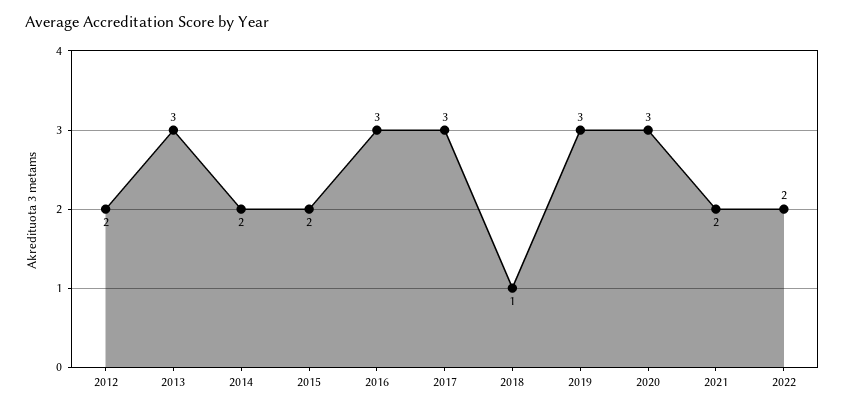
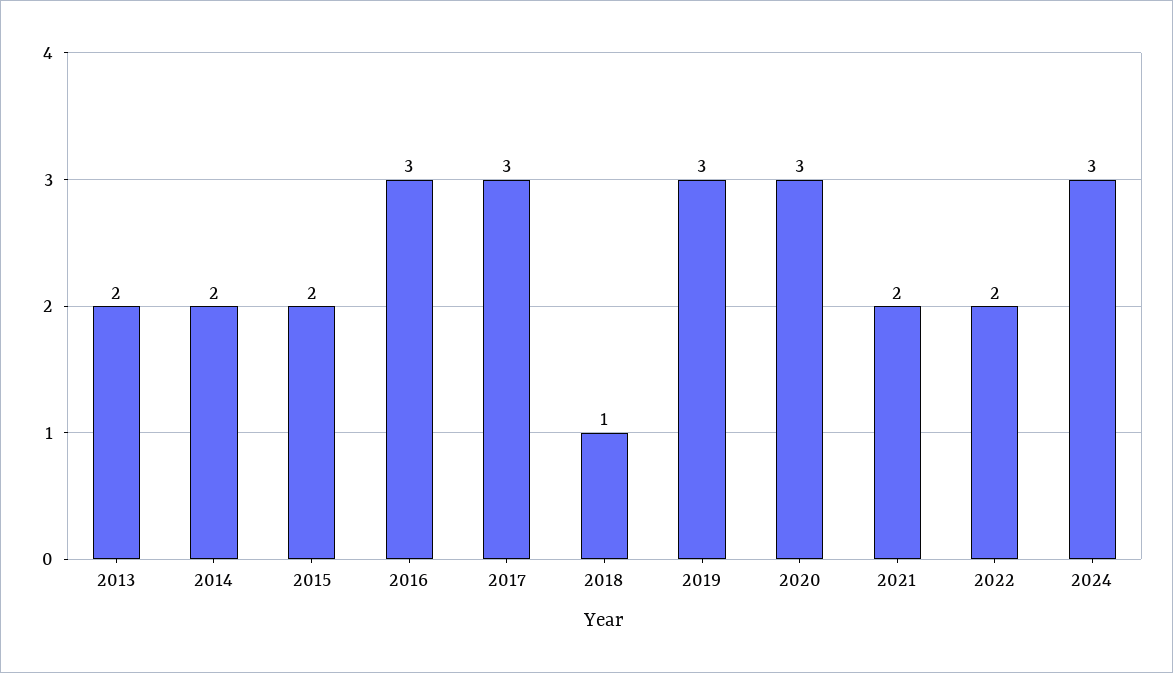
2012: 2 -> none
2013: 3 -> 2
2024: none -> 3

